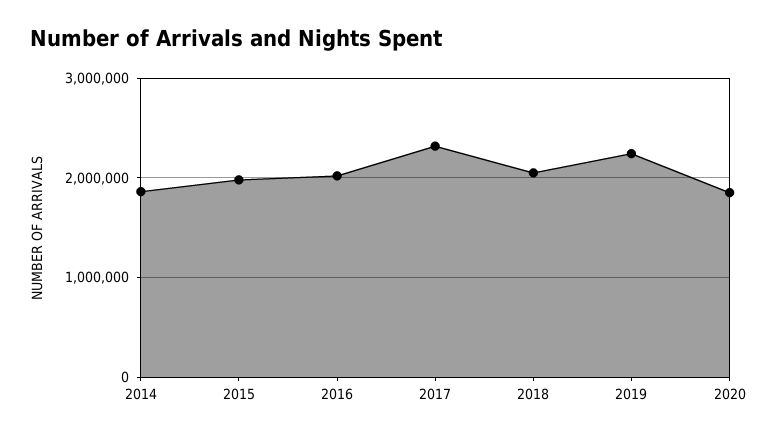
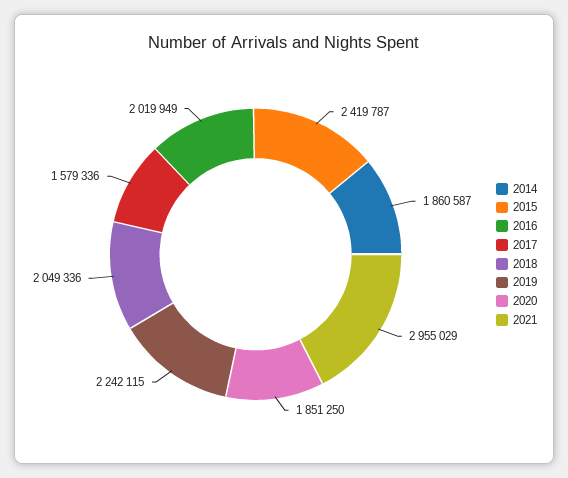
2015: 2000000 -> 2419787
2017: 2300000 -> 1579336
2021: none -> 2955029

